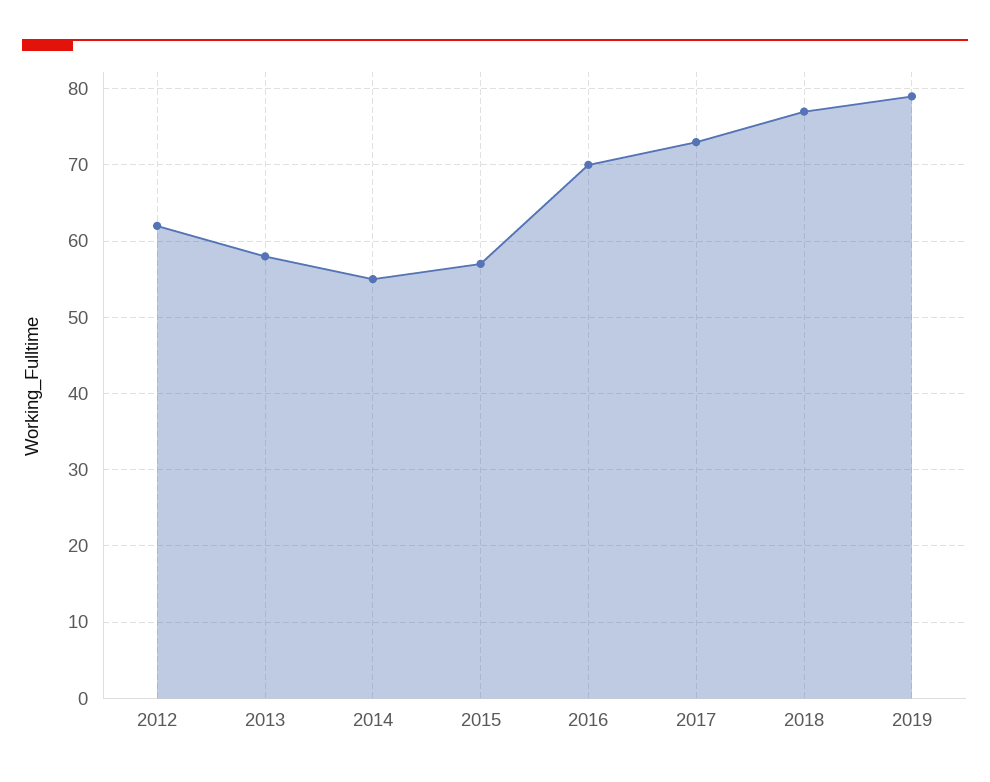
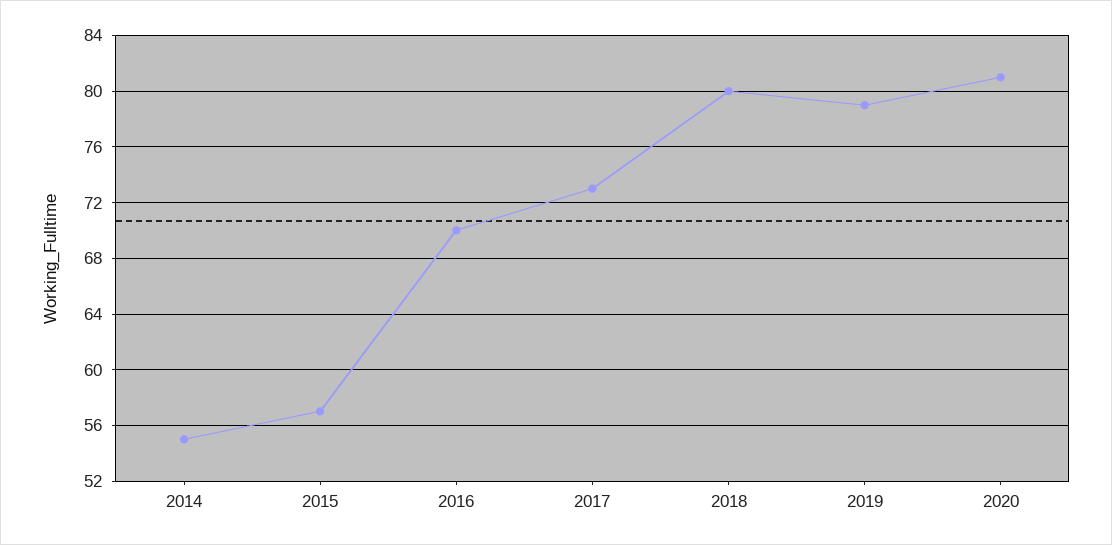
2012: 62 -> none
2013: 58 -> none
2018: 77 -> 80
2020: none -> 81

